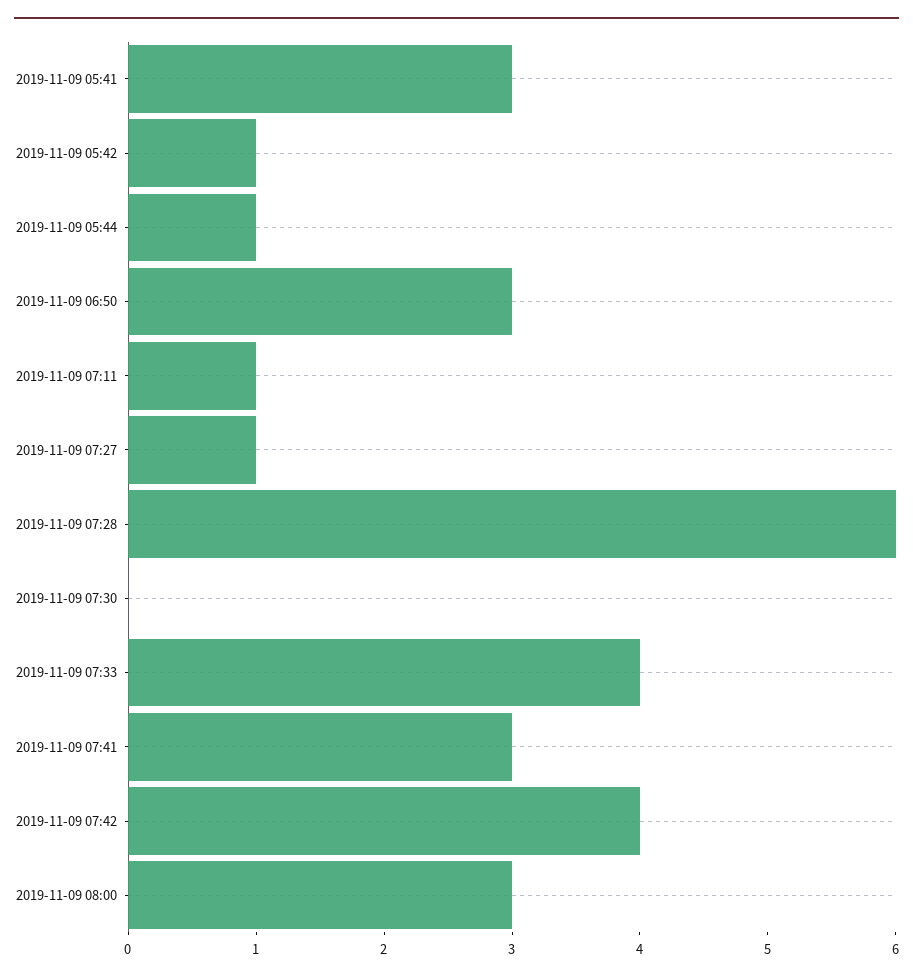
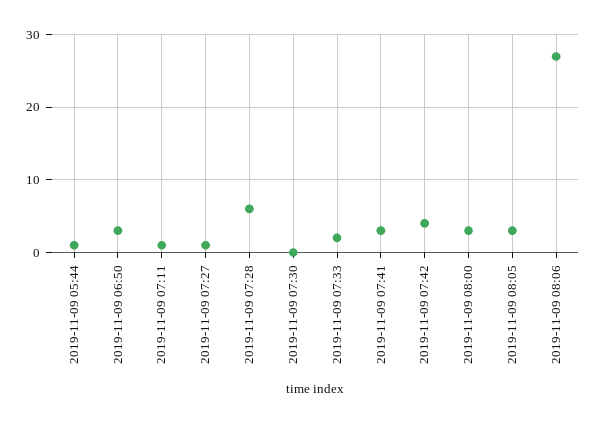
2019-11-09 05:41: 3 -> none
2019-11-09 05:42: 1 -> none
2019-11-09 07:33: 4 -> 2
2019-11-09 08:05: none -> 3
2019-11-09 08:06: none -> 27

